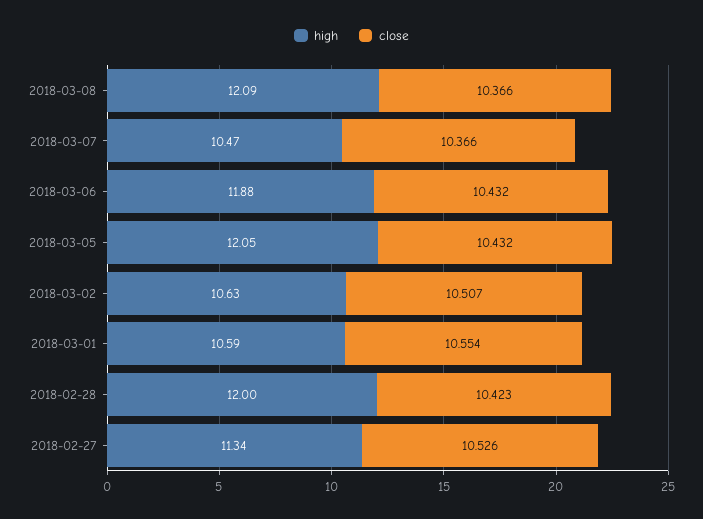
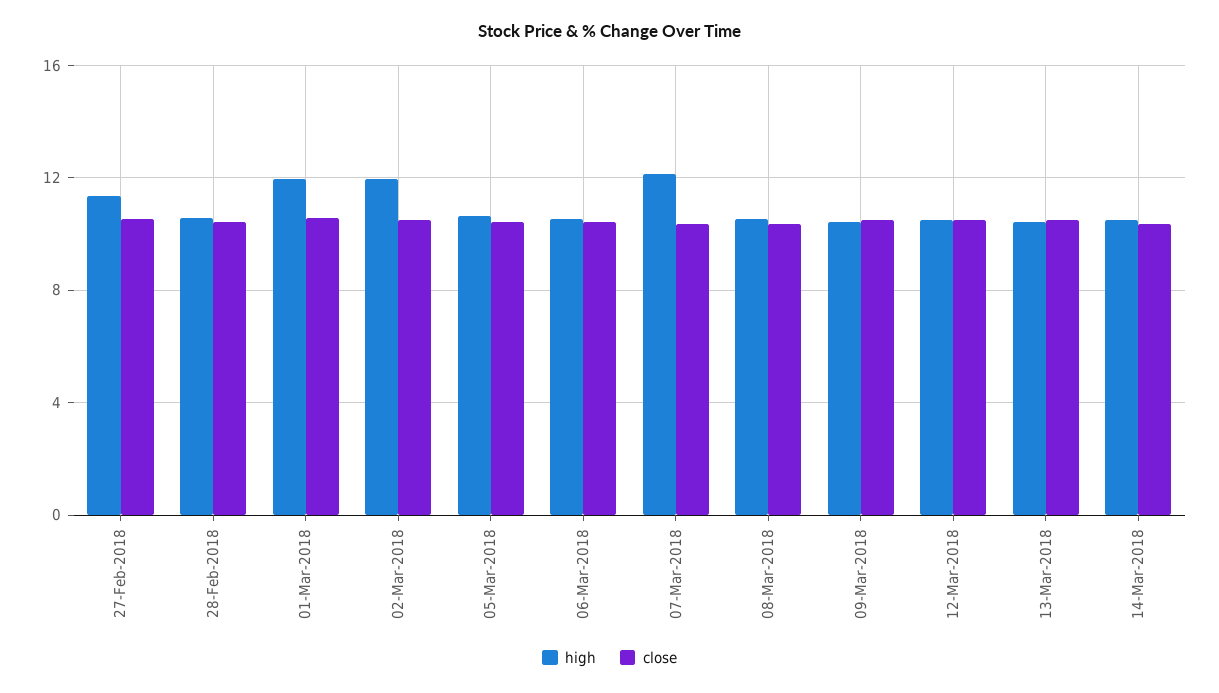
high, 2018-03-08: 12.09 -> 10.5
high, 2018-03-07: 10.47 -> 12
high, 2018-03-06: 11.88 -> 10.5
high, 2018-03-05: 12.05 -> 10.5
high, 2018-03-02: 10.63 -> 12
high, 2018-03-01: 10.59 -> 12
high, 2018-02-28: 12 -> 10.5
high, 09-Mar-2018: none -> 10.5
close, 09-Mar-2018: none -> 10.5
high, 12-Mar-2018: none -> 10.5
close, 12-Mar-2018: none -> 10.5
high, 13-Mar-2018: none -> 10.5
close, 13-Mar-2018: none -> 10.5
high, 14-Mar-2018: none -> 10.5
close, 14-Mar-2018: none -> 10.5

